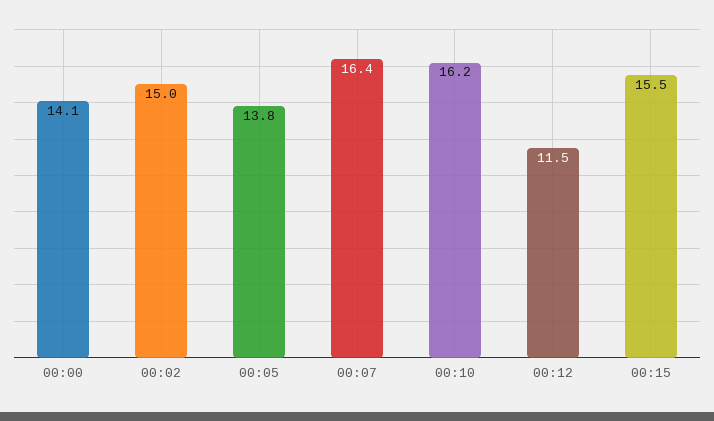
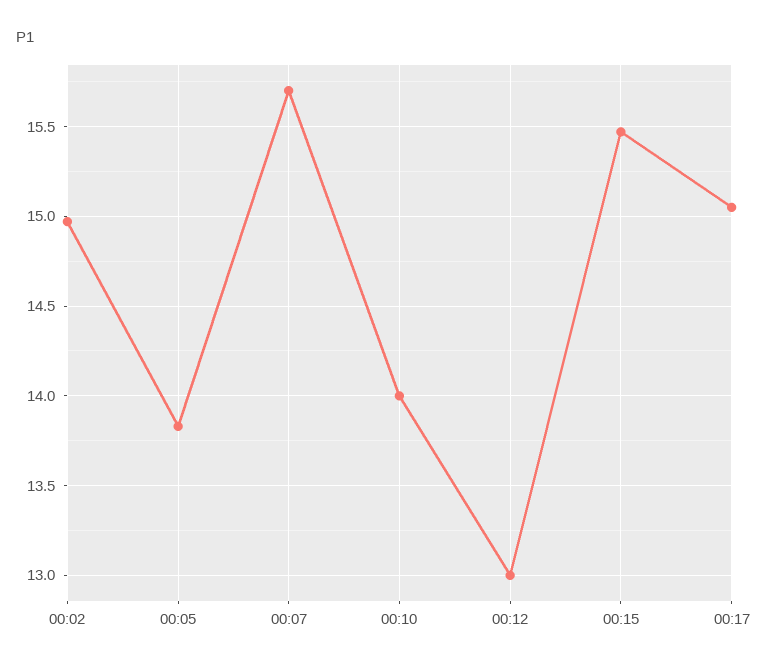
00:00: 14.1 -> none
00:07: 16.4 -> 15.7
00:10: 16.2 -> 14
00:12: 11.5 -> 13
00:17: none -> 15.05

